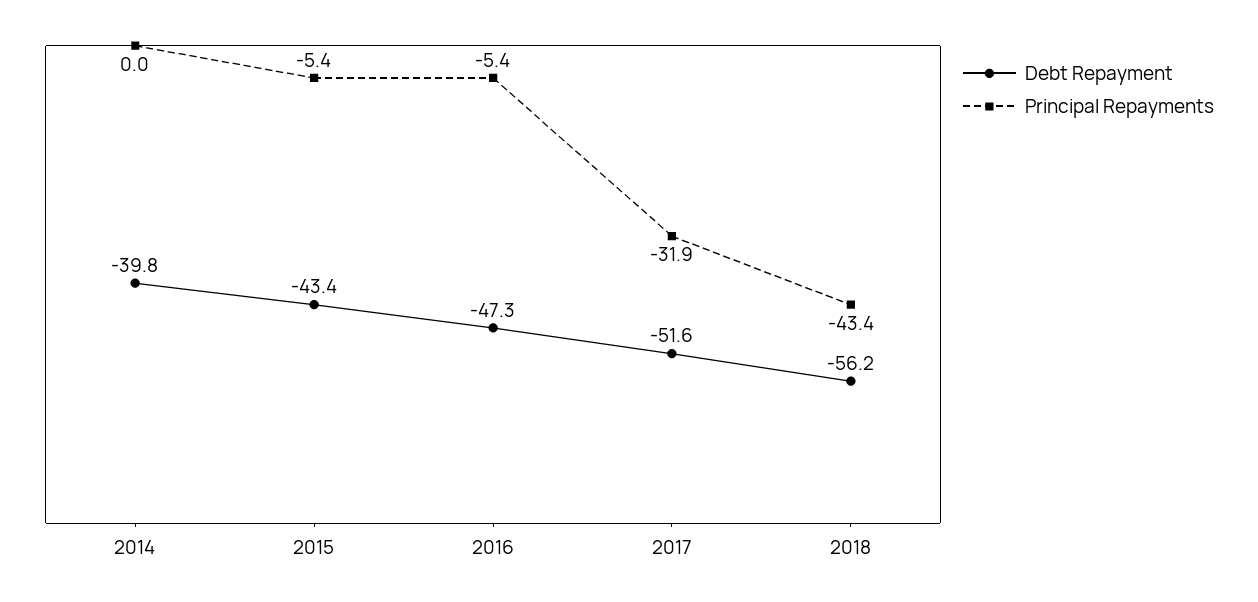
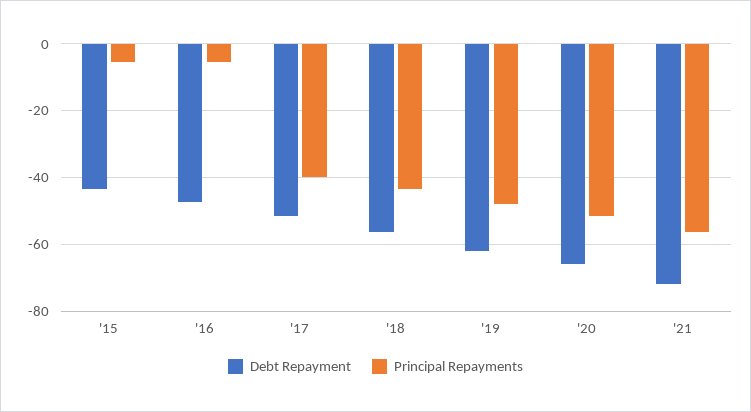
Debt Repayment, 2014: -39.8 -> none
Principal Repayments, 2014: 0 -> none
Principal Repayments, 2017: -31.9 -> -40
Debt Repayment, '19: none -> -62
Principal Repayments, '19: none -> -48
Debt Repayment, '20: none -> -66
Principal Repayments, '20: none -> -52
Debt Repayment, '21: none -> -72
Principal Repayments, '21: none -> -56

